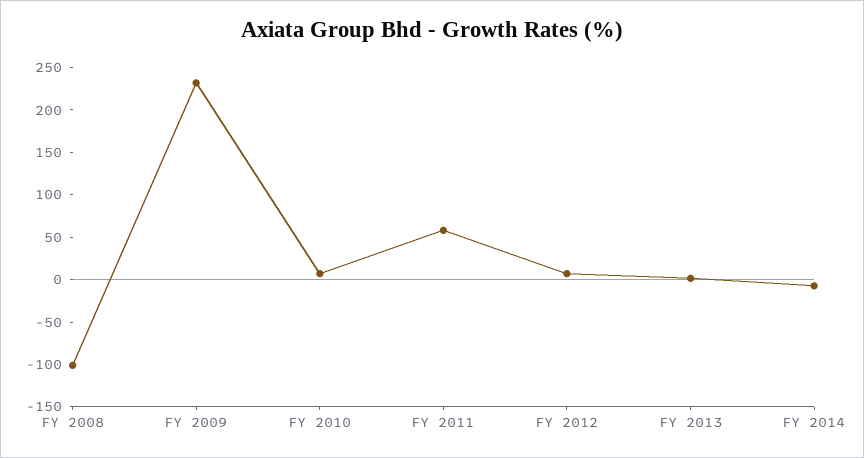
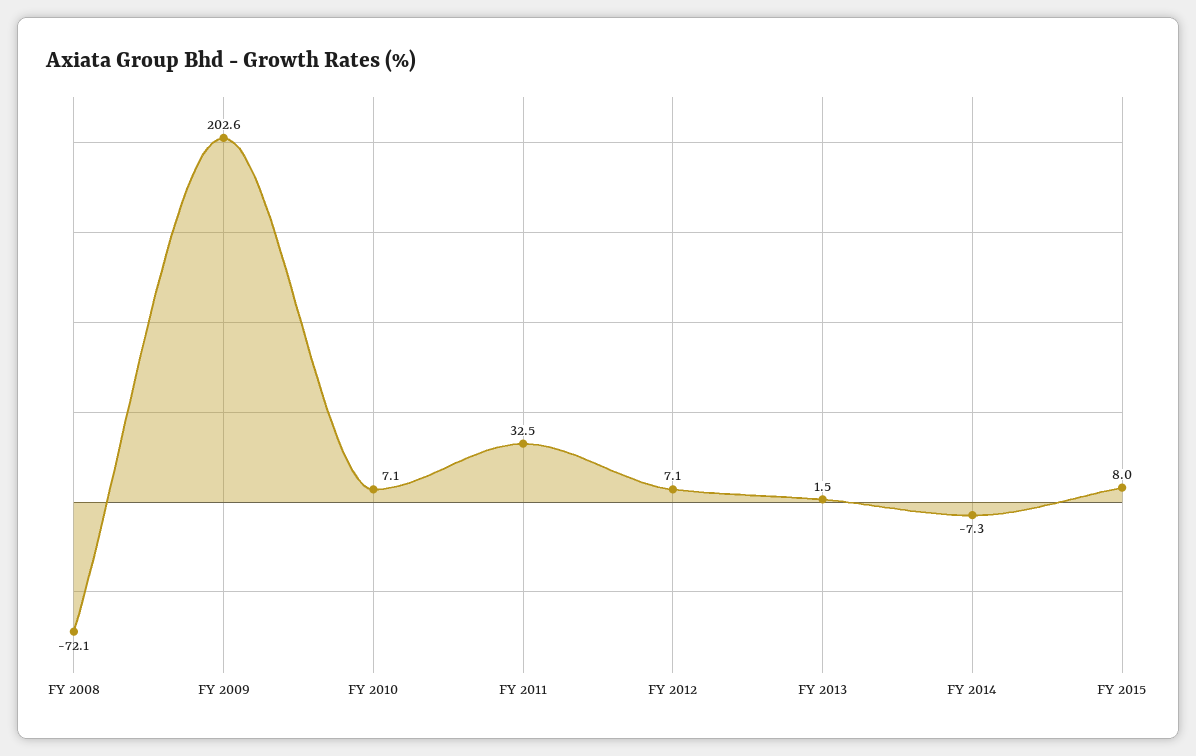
FY 2008: -100 -> -72.1
FY 2009: 230 -> 202.6
FY 2011: 60 -> 32.5
FY 2015: none -> 8

